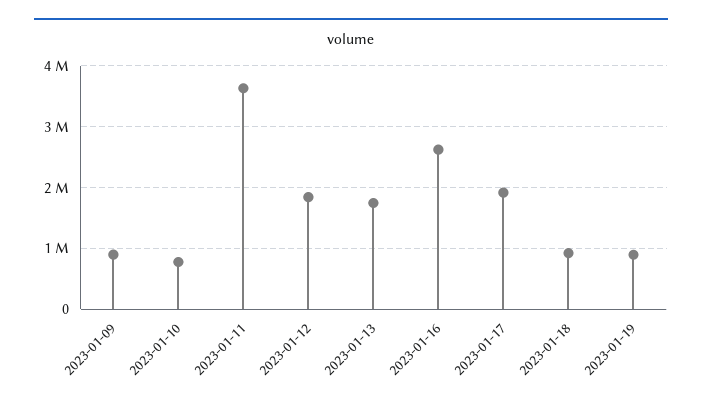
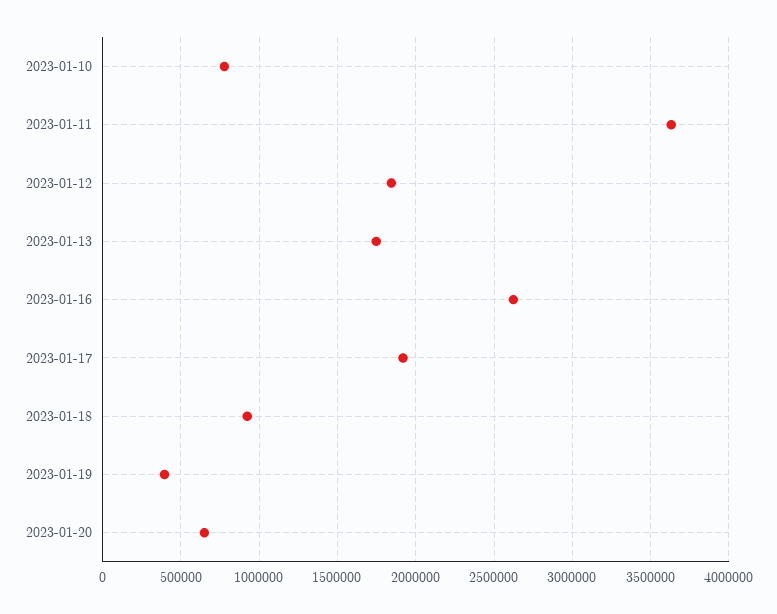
2023-01-09: 900000 -> none
2023-01-19: 900000 -> 400000
2023-01-20: none -> 650000

